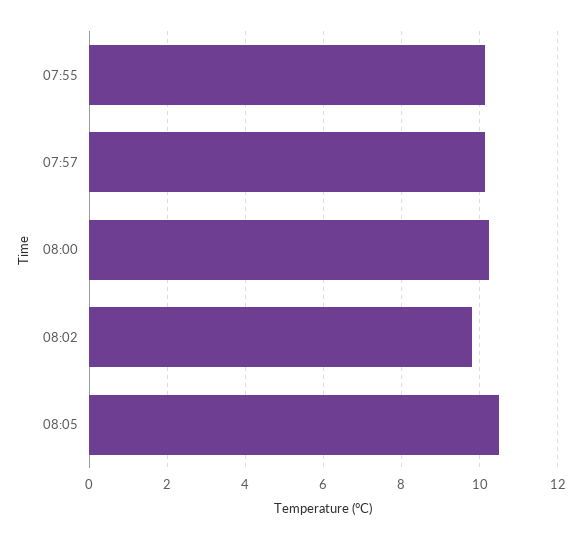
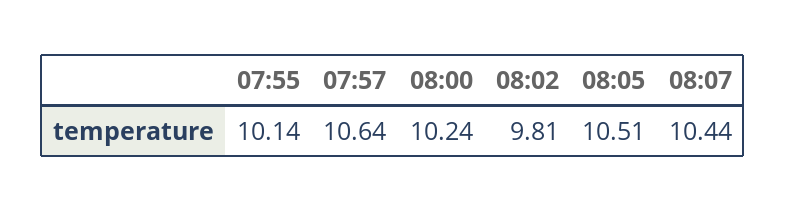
07:57: 10.2 -> 10.64
08:07: none -> 10.44

